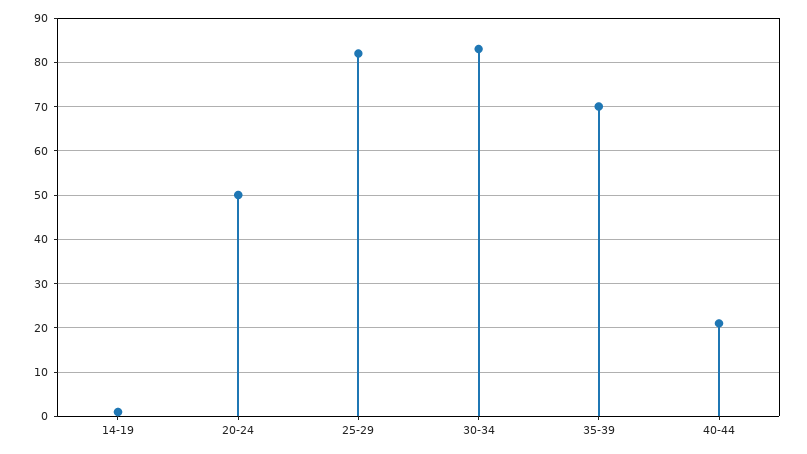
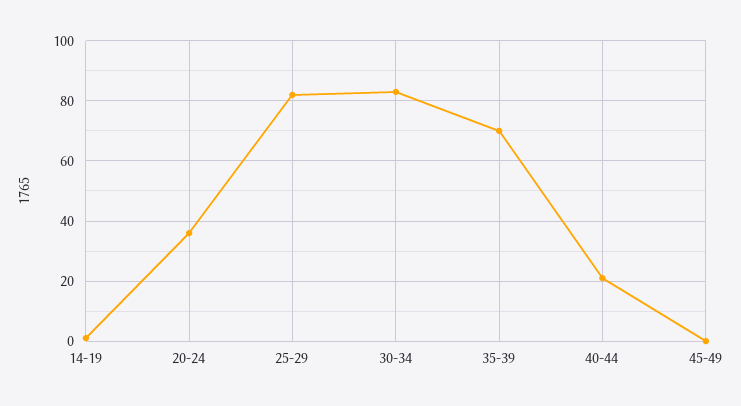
20-24: 50 -> 35
45-49: none -> 0

